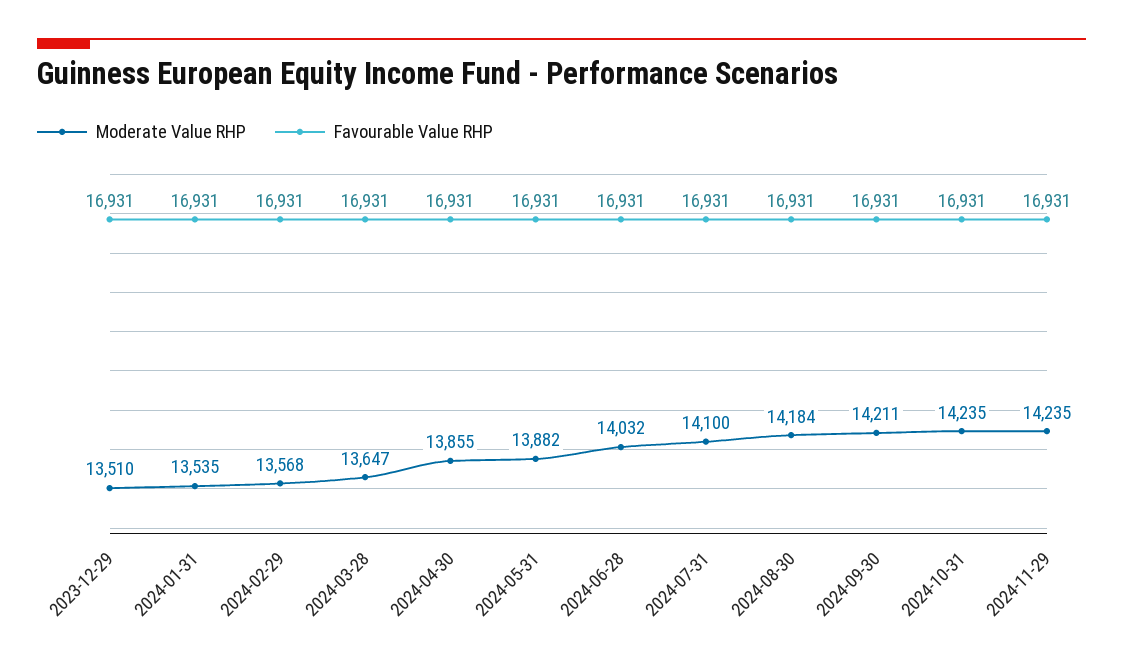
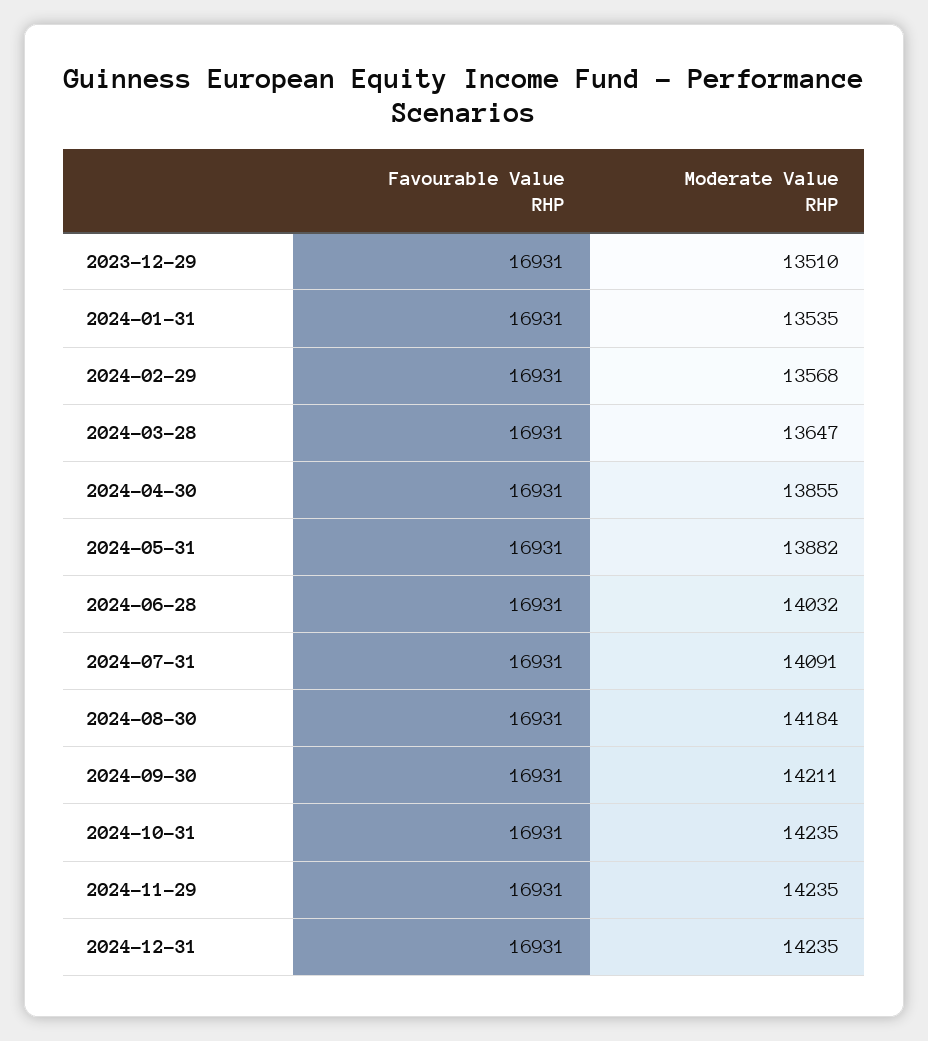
Moderate Value RHP, 2024-07-31: 14100 -> 14091
Favourable Value RHP, 2024-12-31: none -> 16931
Moderate Value RHP, 2024-12-31: none -> 14235

